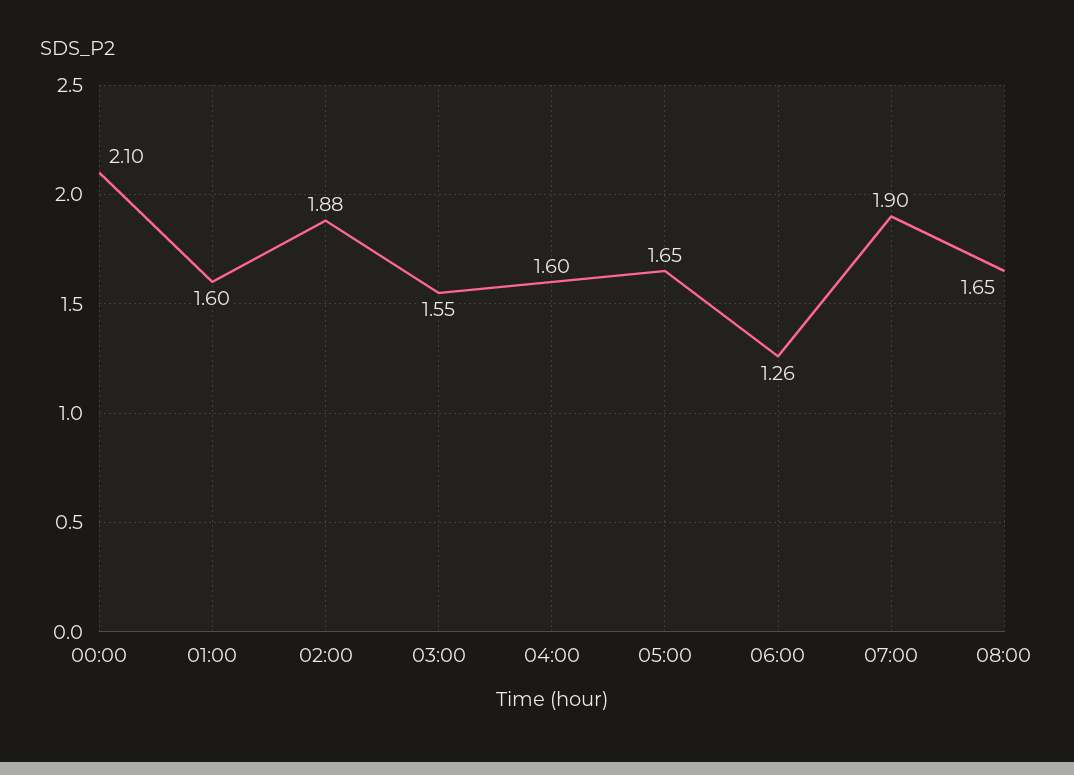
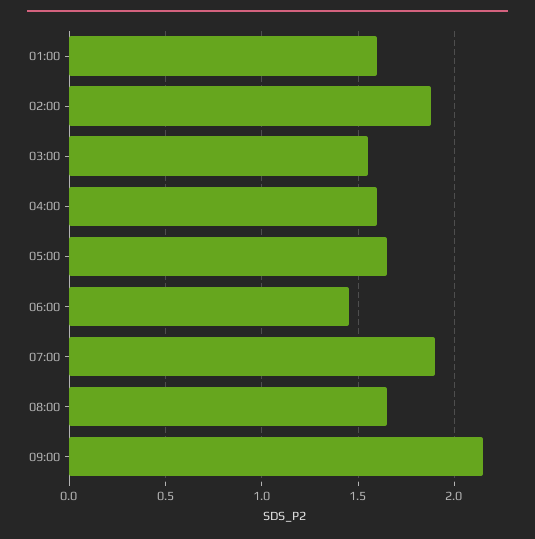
00:00: 2.1 -> none
06:00: 1.26 -> 1.45
09:00: none -> 2.15

